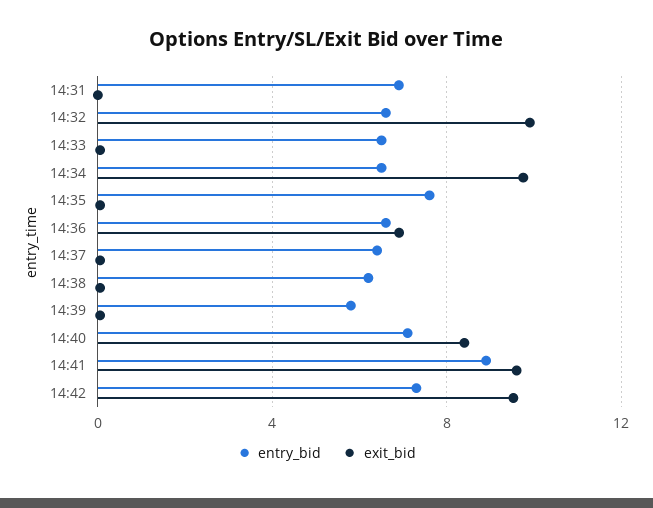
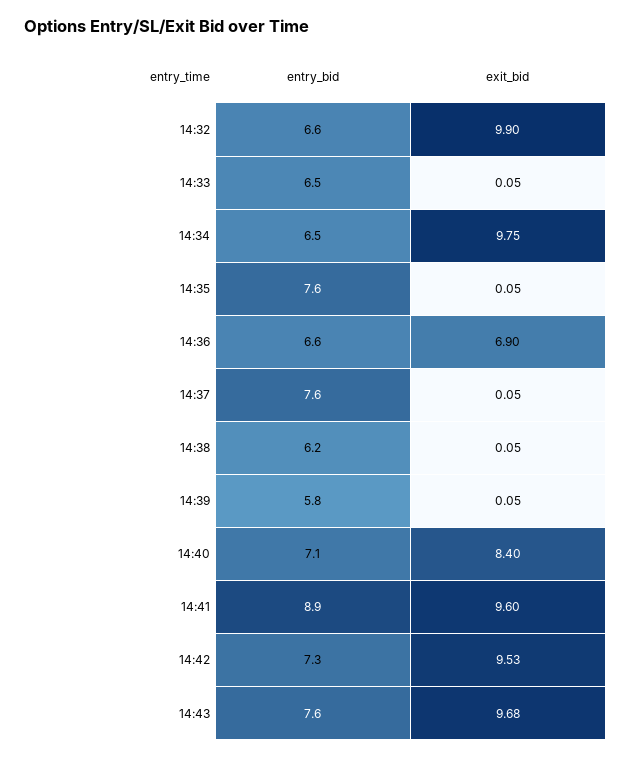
entry_bid, 14:31: 7 -> none
exit_bid, 14:31: 0 -> none
entry_bid, 14:37: 6.5 -> 7.6
entry_bid, 14:43: none -> 7.6
exit_bid, 14:43: none -> 9.68

